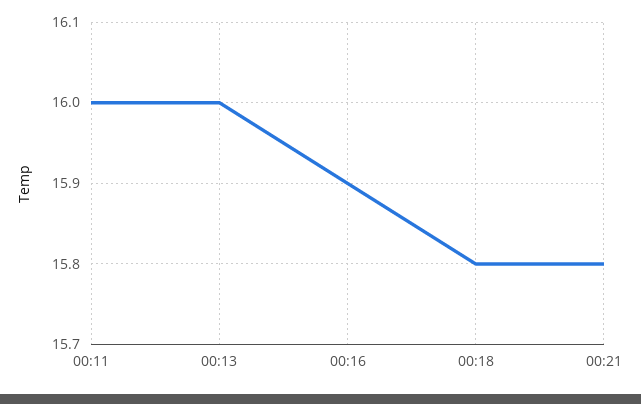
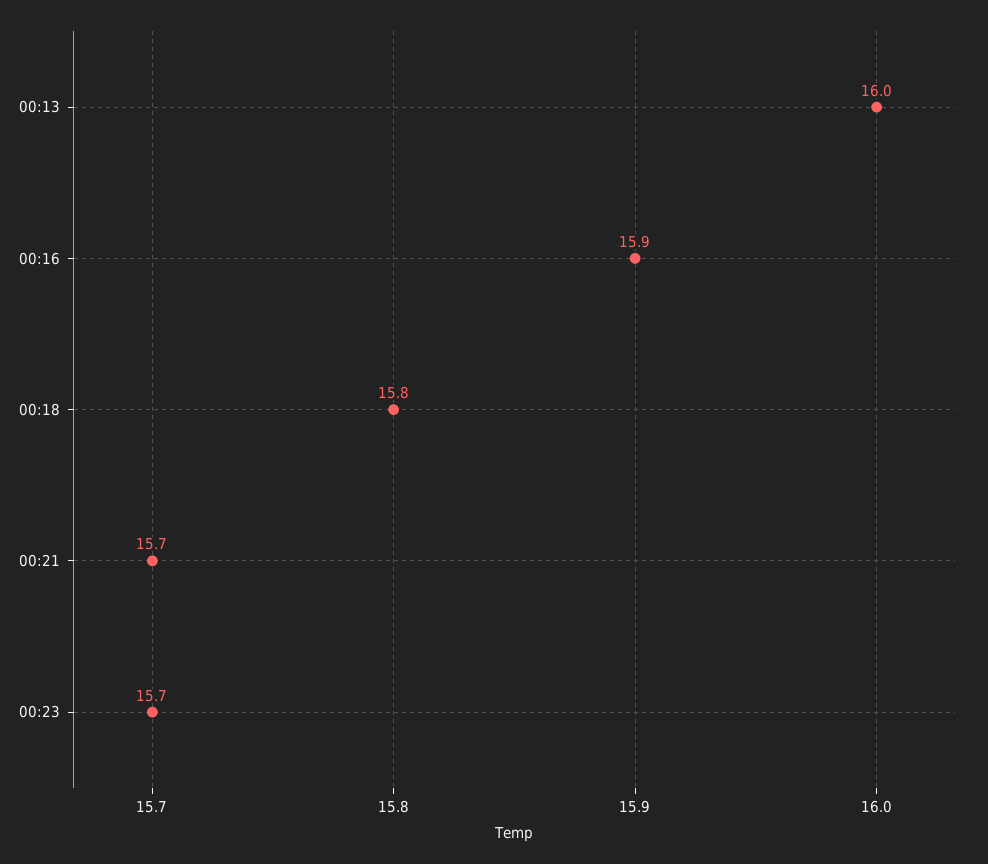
00:11: 16 -> none
00:21: 15.8 -> 15.7
00:23: none -> 15.7

